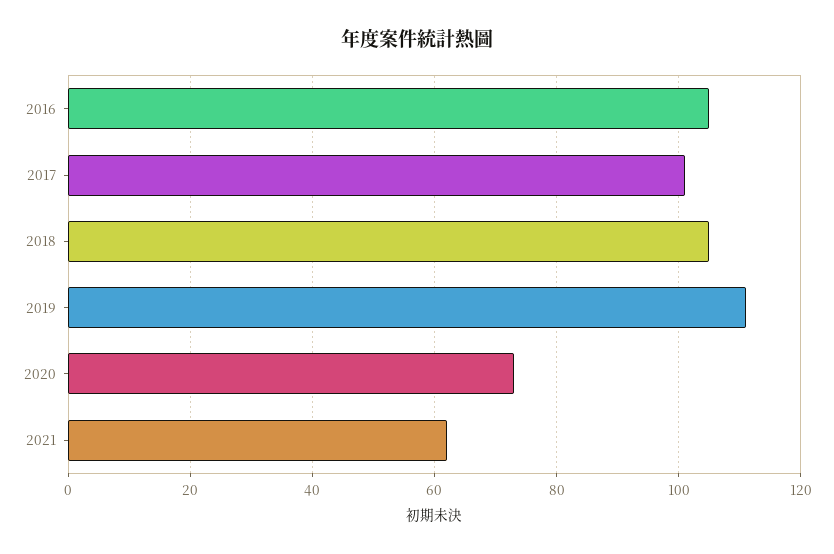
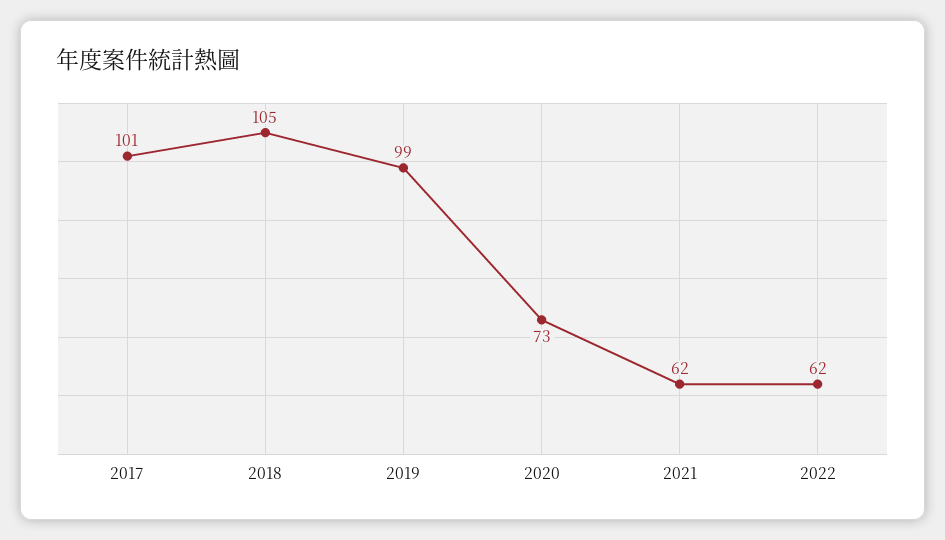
2016: 105 -> none
2019: 110 -> 99
2022: none -> 62

